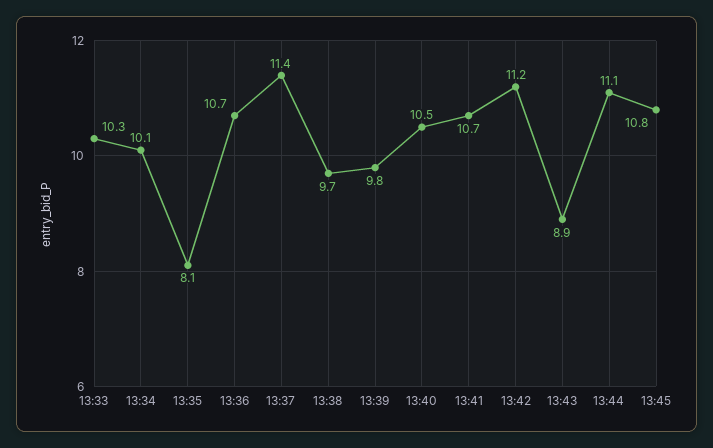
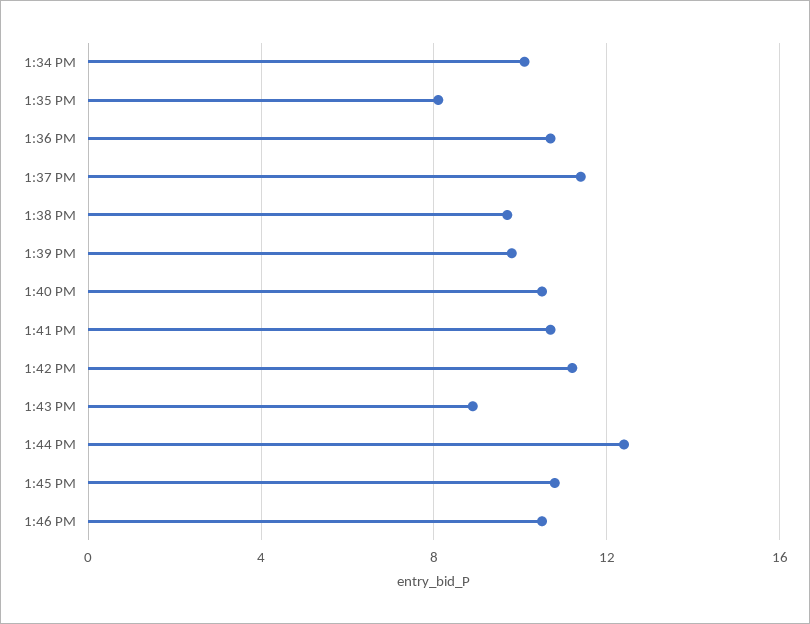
13:33: 10.3 -> none
13:44: 11.1 -> 12.5
1:46 PM: none -> 10.5

